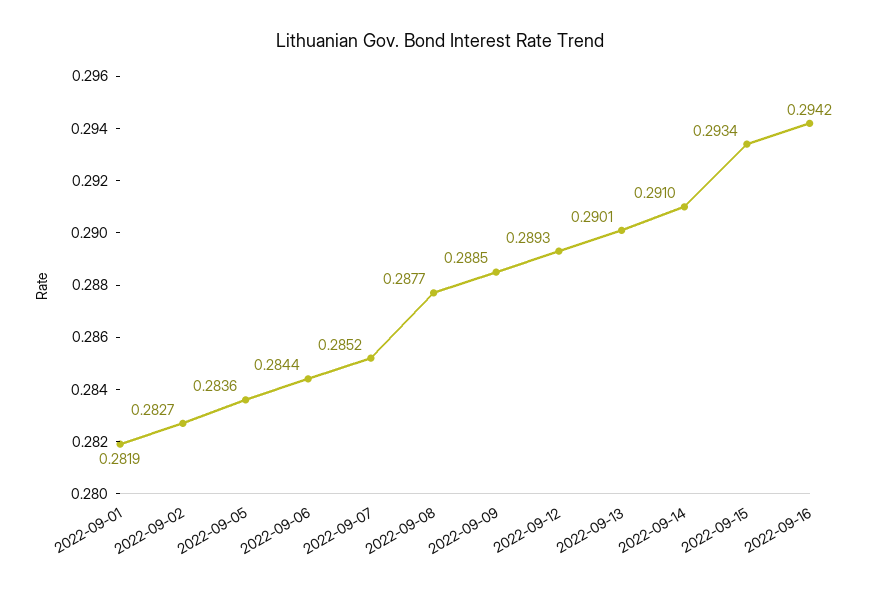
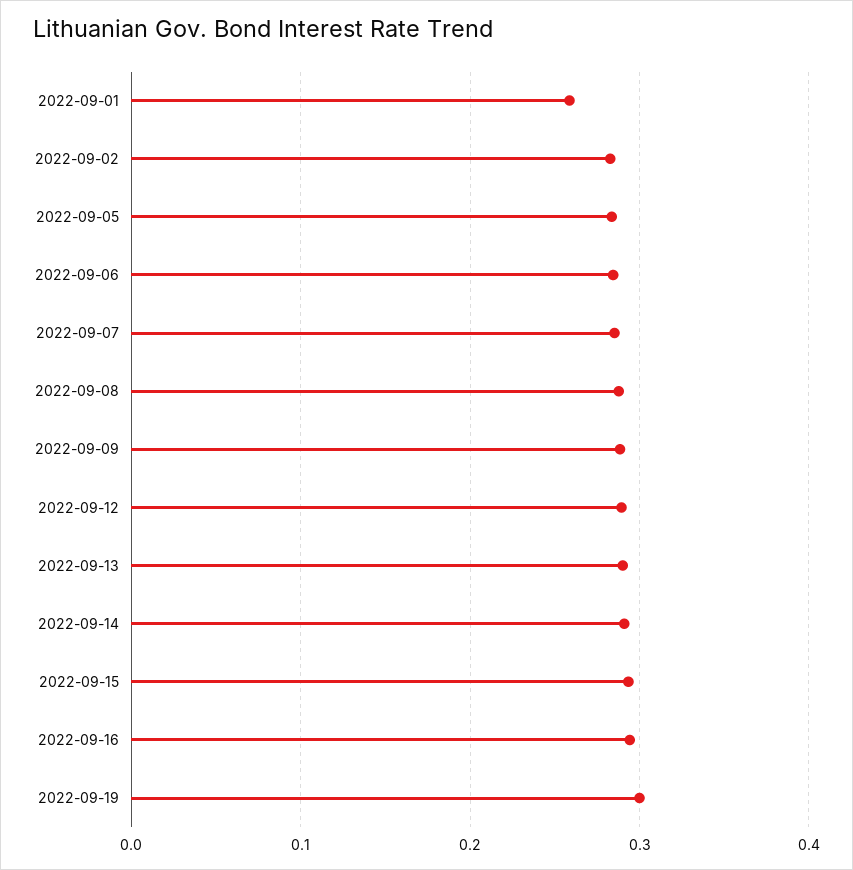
2022-09-01: 0.2819 -> 0.26
2022-09-19: none -> 0.3

